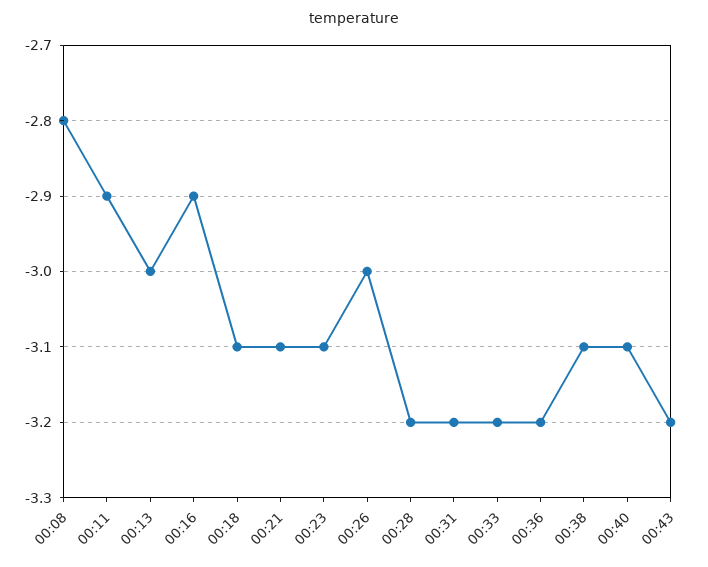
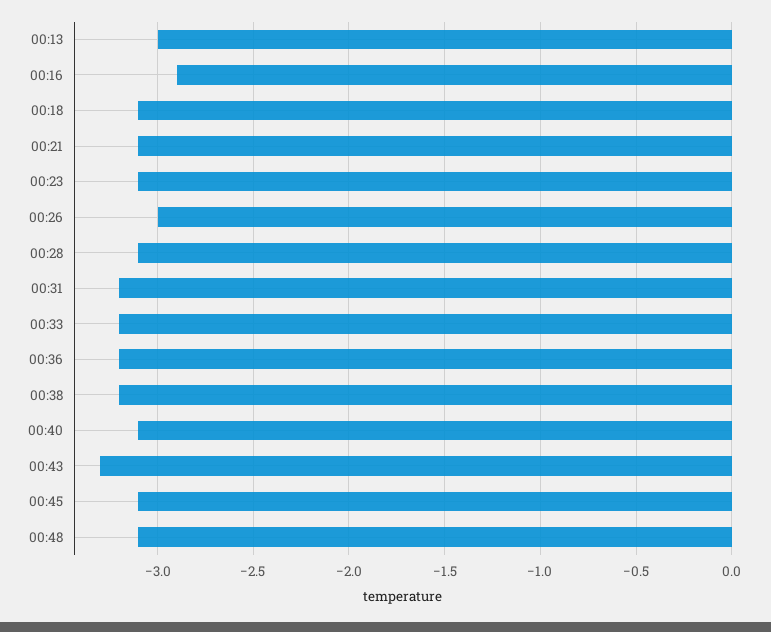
00:08: -2.8 -> none
00:11: -2.9 -> none
00:28: -3.2 -> -3.1
00:38: -3.1 -> -3.2
00:43: -3.2 -> -3.3
00:45: none -> -3.1
00:48: none -> -3.1

